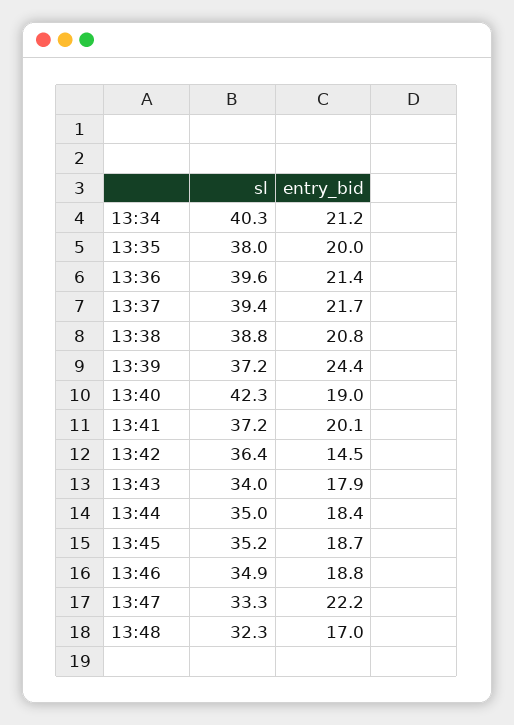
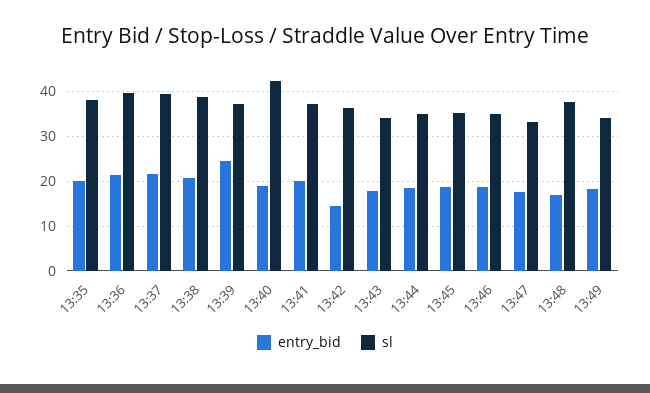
sl, 13:34: 40.3 -> none
entry_bid, 13:34: 21.2 -> none
entry_bid, 13:47: 22.2 -> 18
sl, 13:48: 32.3 -> 38
entry_bid, 13:49: none -> 18
sl, 13:49: none -> 34

